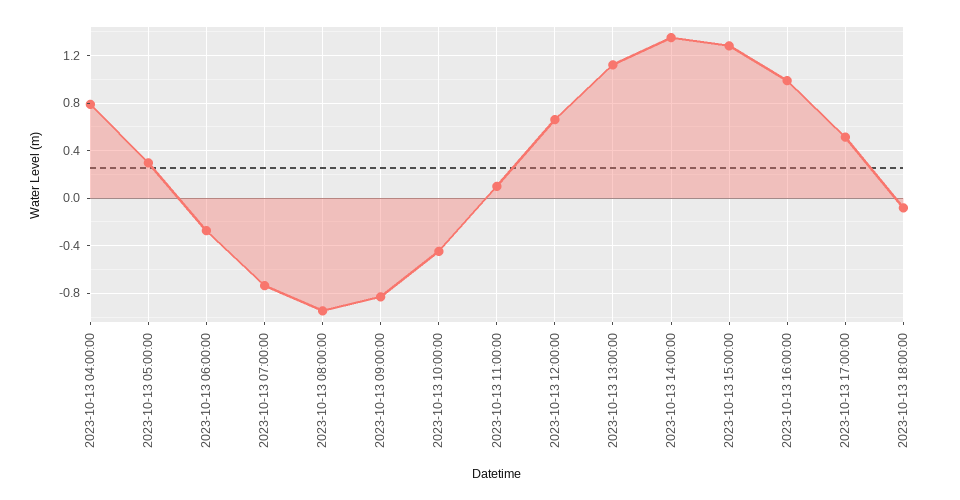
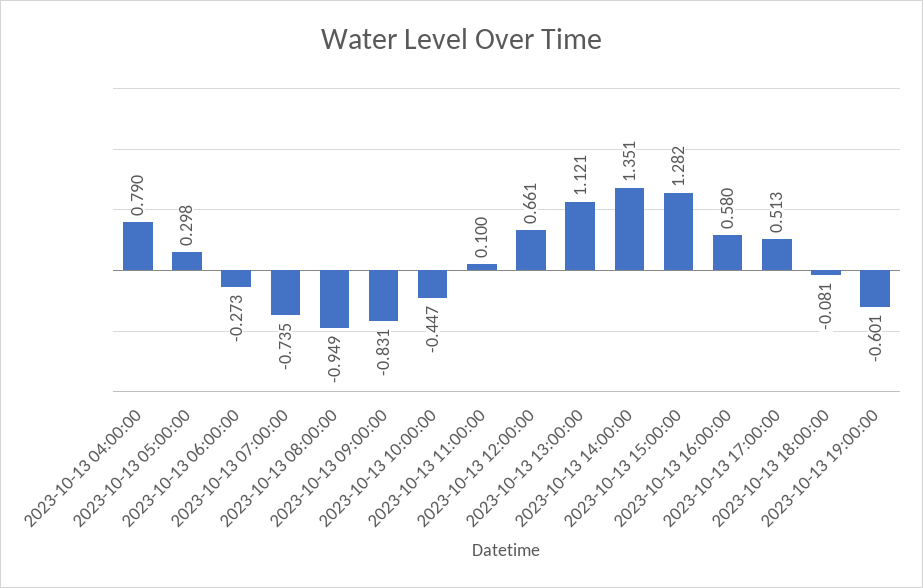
2023-10-13 16:00:00: 1 -> 0.58
2023-10-13 19:00:00: none -> -0.601

